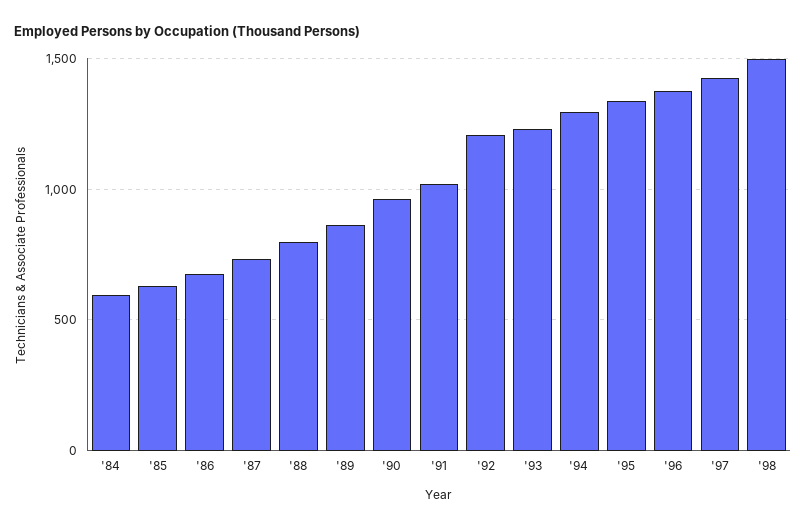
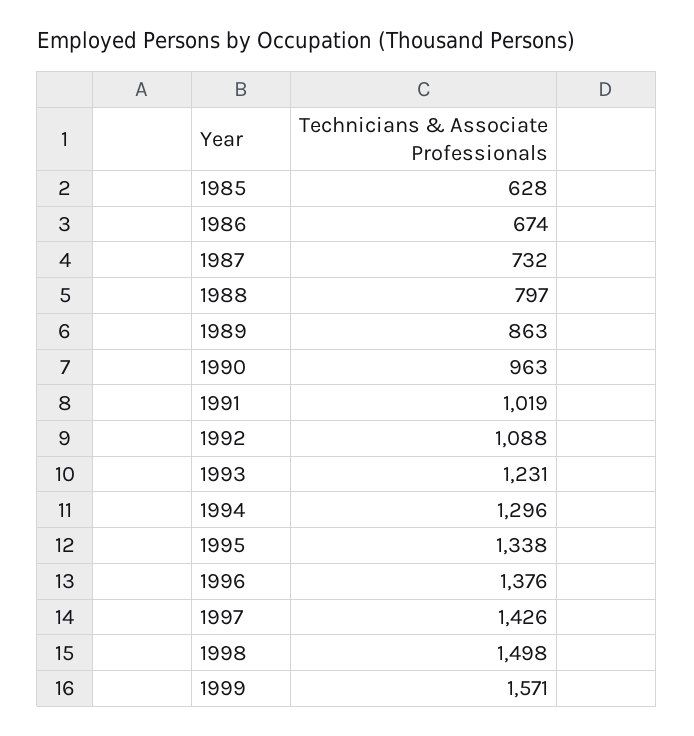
'84: 600 -> none
'92: 1200 -> 1088
1999: none -> 1571

